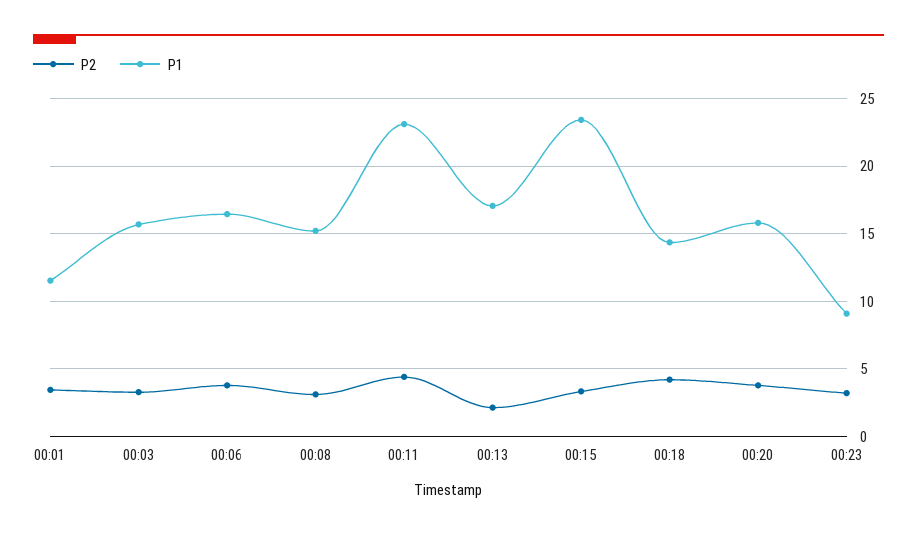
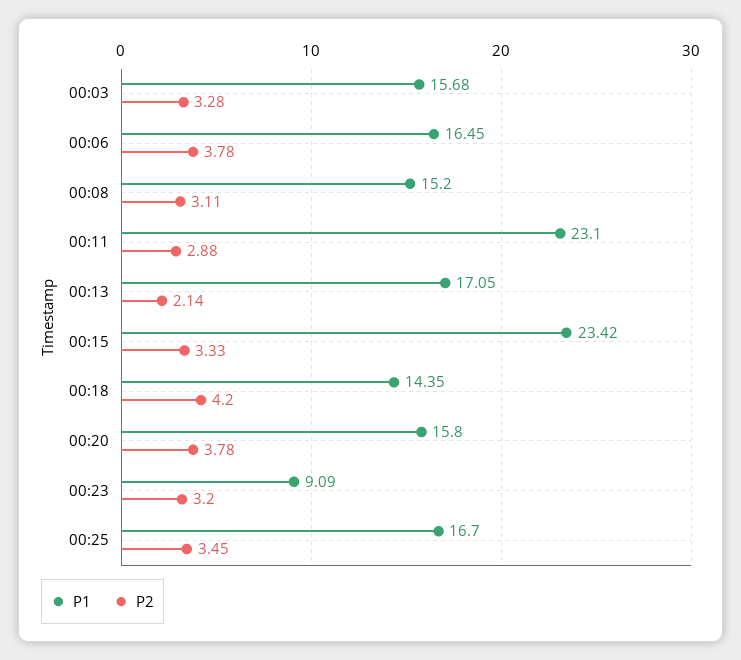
P2, 00:01: 3.5 -> none
P1, 00:01: 11.5 -> none
P2, 00:11: 4.5 -> 2.88
P1, 00:25: none -> 16.7
P2, 00:25: none -> 3.45

